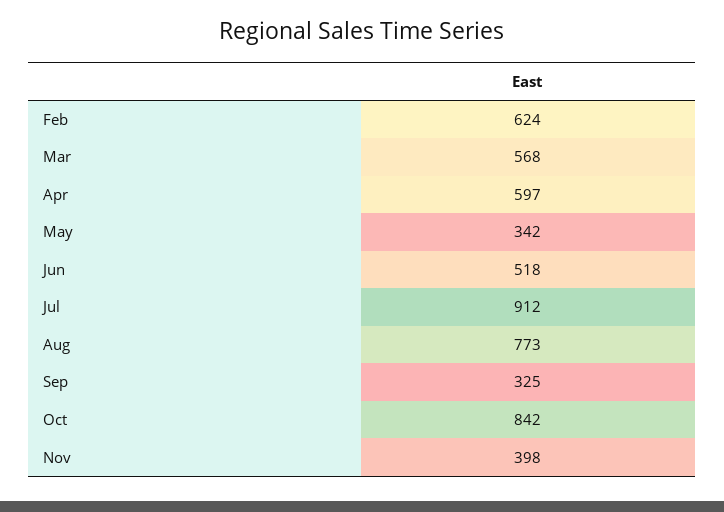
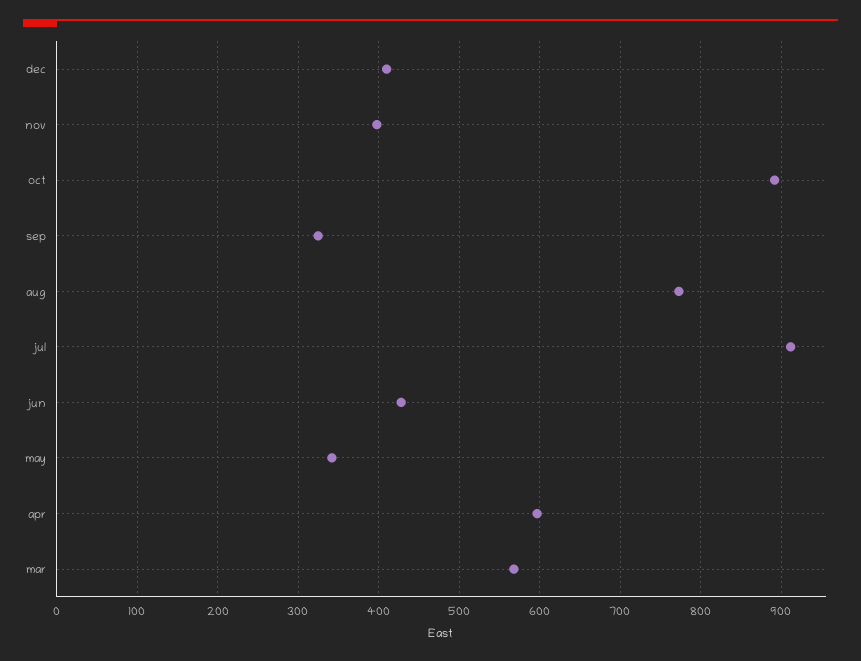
Feb: 624 -> none
Jun: 518 -> 430
Oct: 842 -> 890
dec: none -> 410

